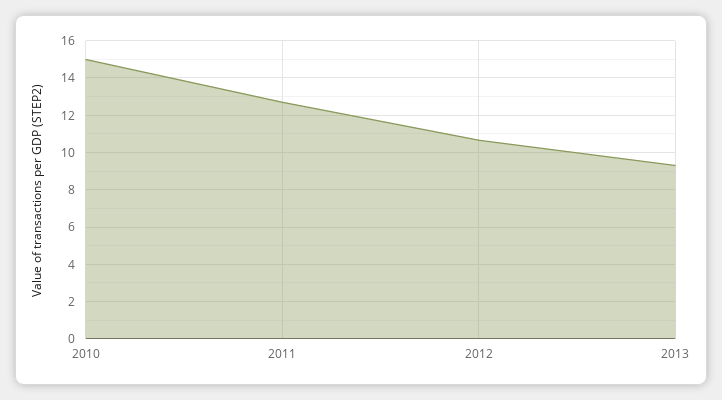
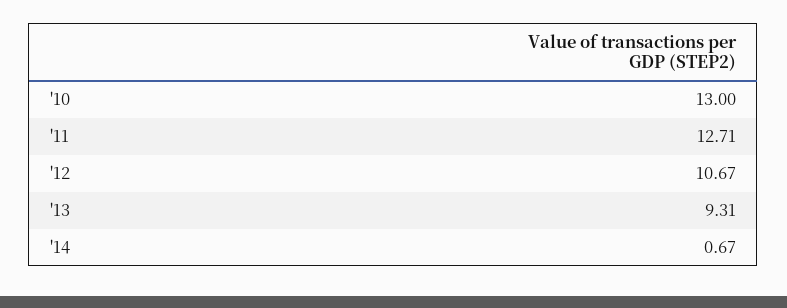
2010: 15 -> 13
'14: none -> 0.67

